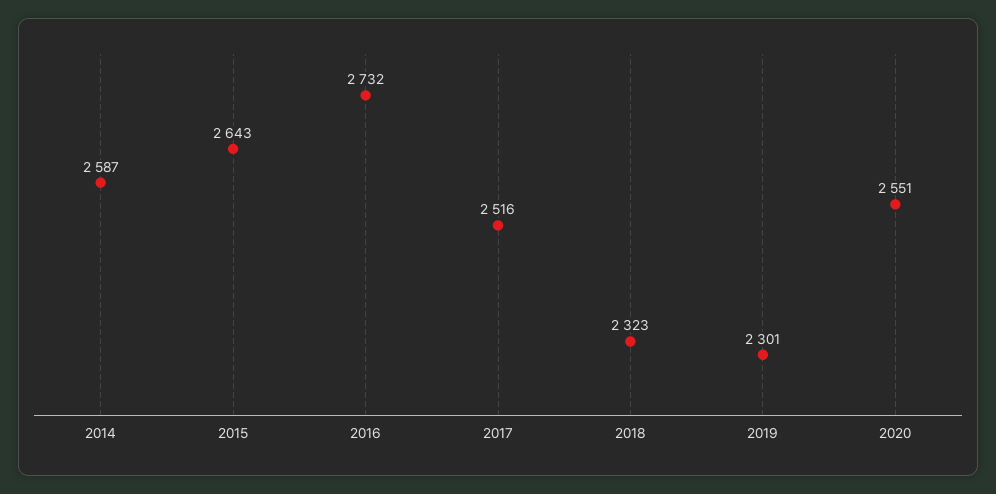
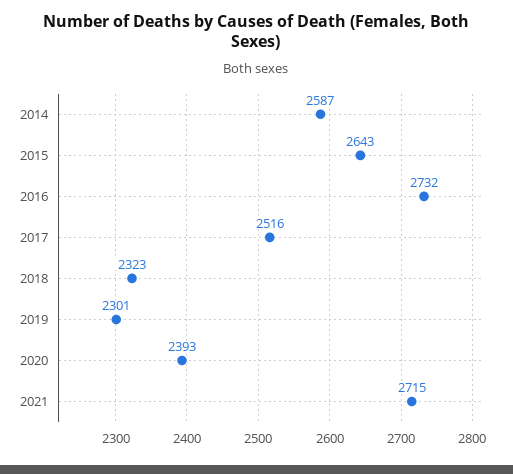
2020: 2551 -> 2393
2021: none -> 2715

